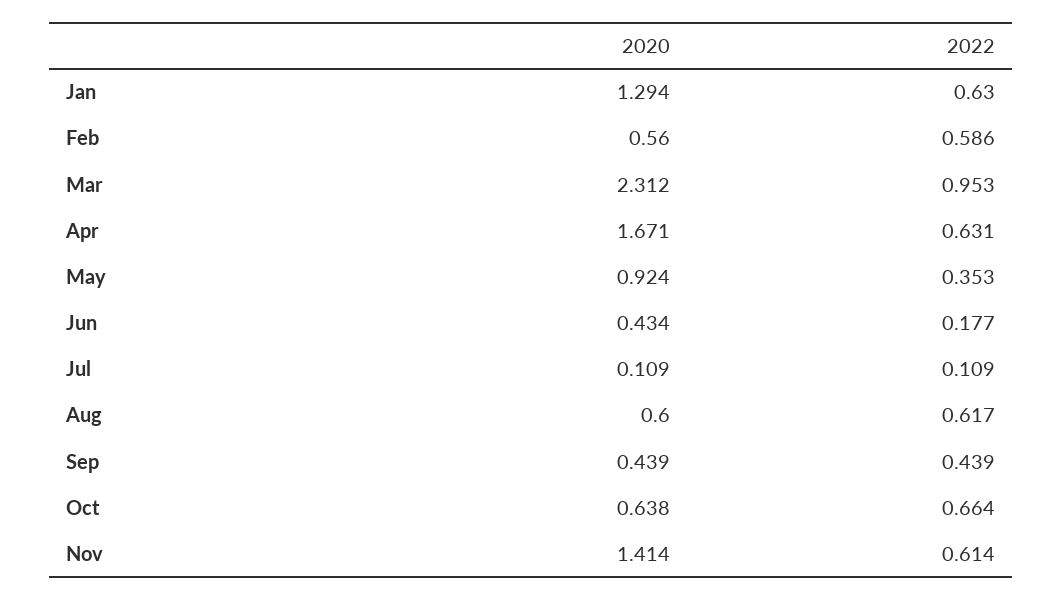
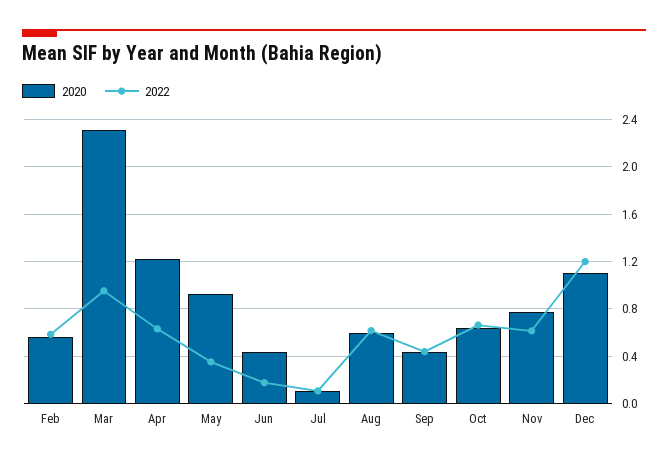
2020, Jan: 1.294 -> none
2022, Jan: 0.63 -> none
2020, Apr: 1.671 -> 1.2
2020, Nov: 1.414 -> 0.8
2020, Dec: none -> 1.1
2022, Dec: none -> 1.2

